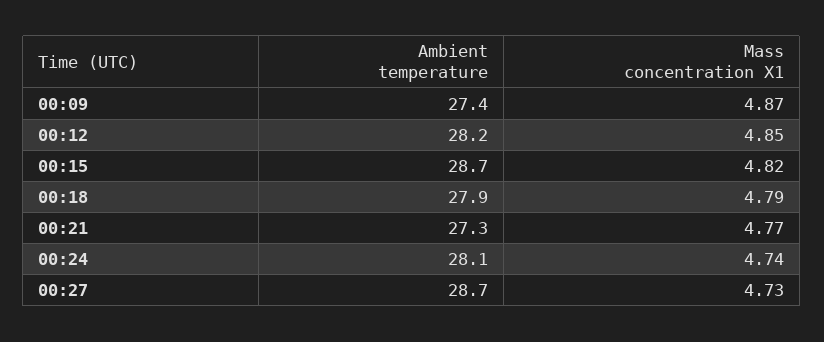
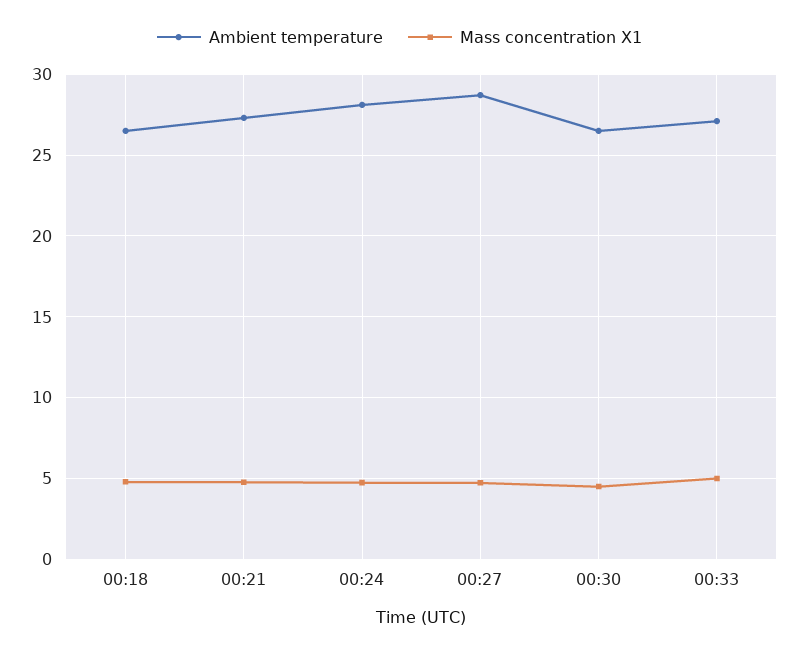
Ambient temperature, 00:09: 27.4 -> none
Mass concentration X1, 00:09: 4.87 -> none
Ambient temperature, 00:12: 28.2 -> none
Mass concentration X1, 00:12: 4.85 -> none
Ambient temperature, 00:15: 28.7 -> none
Mass concentration X1, 00:15: 4.82 -> none
Ambient temperature, 00:18: 27.9 -> 26.5
Ambient temperature, 00:30: none -> 26.5
Mass concentration X1, 00:30: none -> 4.5
Ambient temperature, 00:33: none -> 27
Mass concentration X1, 00:33: none -> 5

